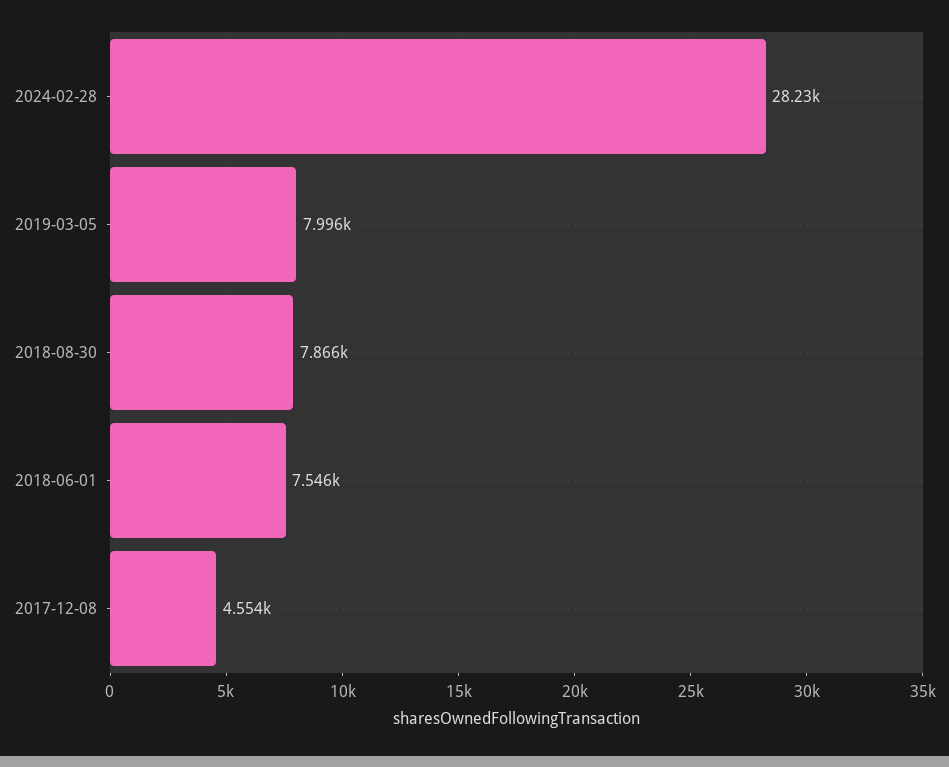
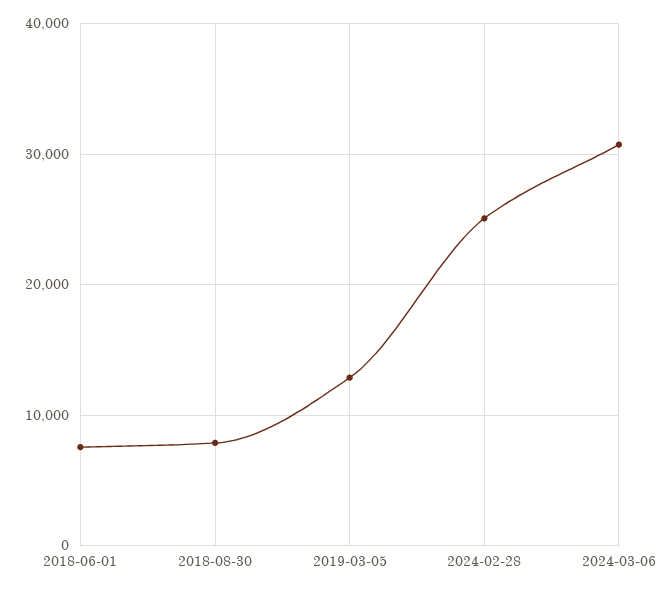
2024-02-28: 28230 -> 25000
2019-03-05: 7996 -> 13000
2017-12-08: 4554 -> none
2024-03-06: none -> 31000

